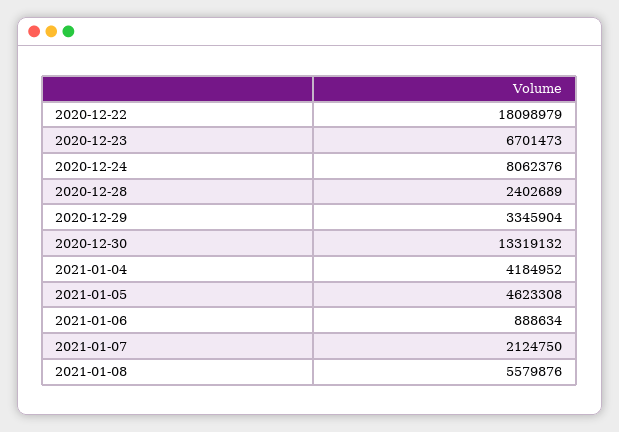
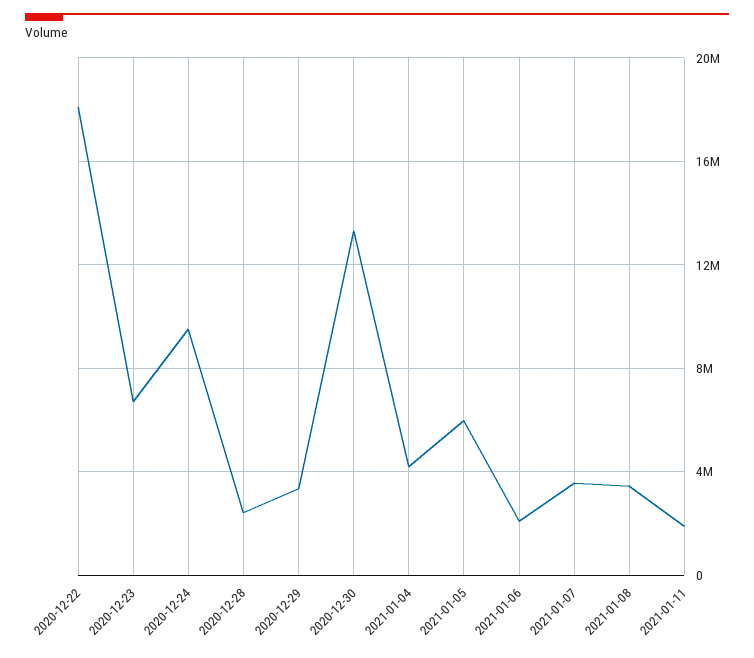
2020-12-24: 8062376 -> 9500000
2021-01-05: 4623308 -> 6000000
2021-01-06: 888634 -> 2000000
2021-01-07: 2124750 -> 3500000
2021-01-08: 5579876 -> 3500000
2021-01-11: none -> 2000000

